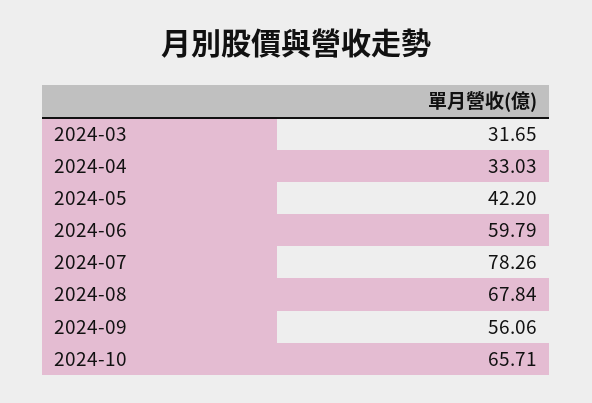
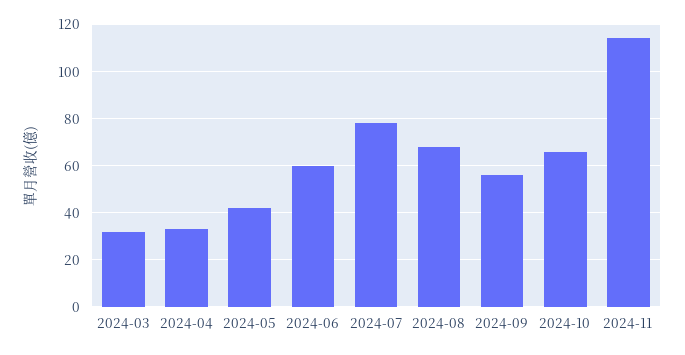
2024-11: none -> 115

